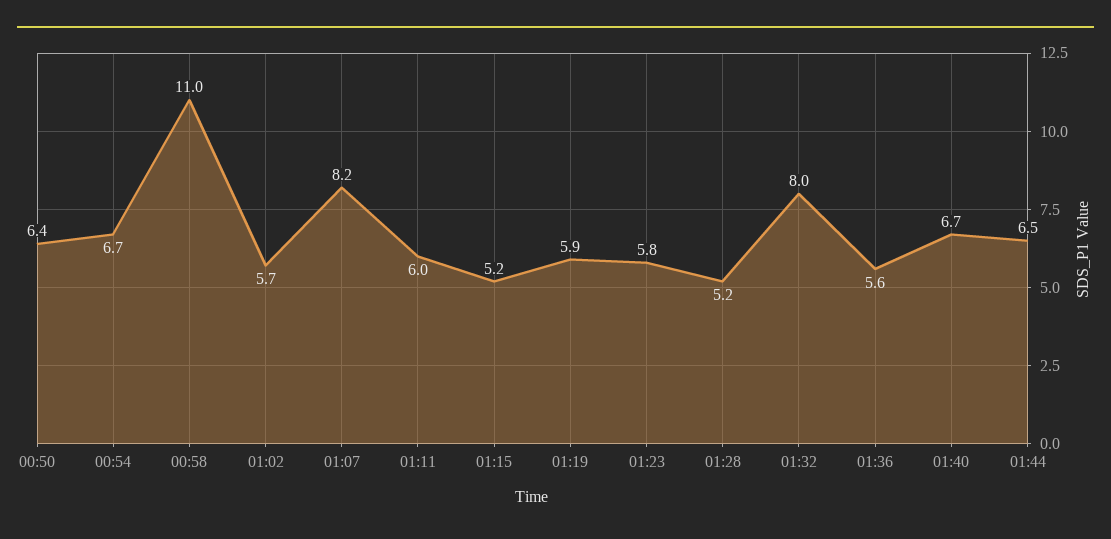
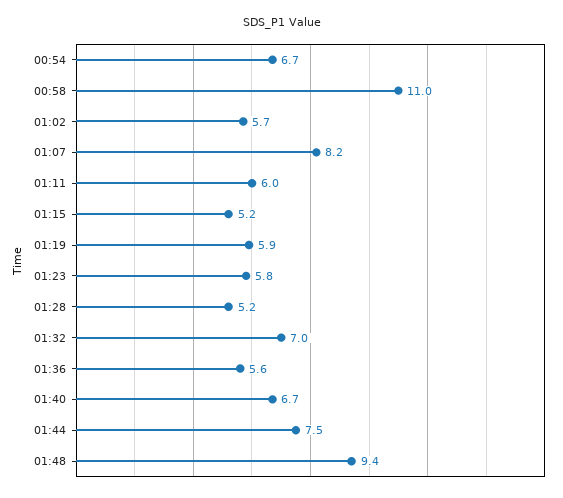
00:50: 6.4 -> none
01:32: 8 -> 7
01:44: 6.5 -> 7.5
01:48: none -> 9.4

